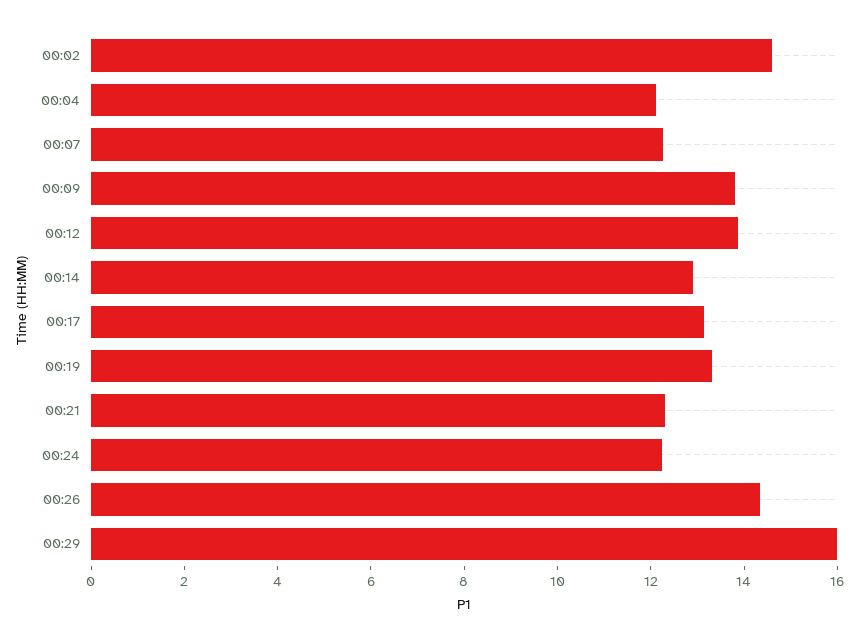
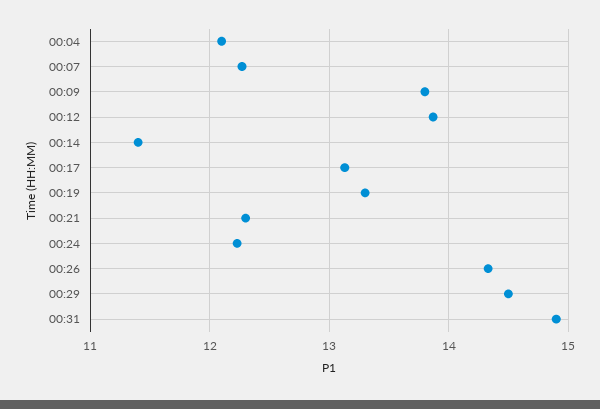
00:02: 14.5 -> none
00:14: 13 -> 11.4
00:29: 16 -> 14.5
00:31: none -> 14.9

